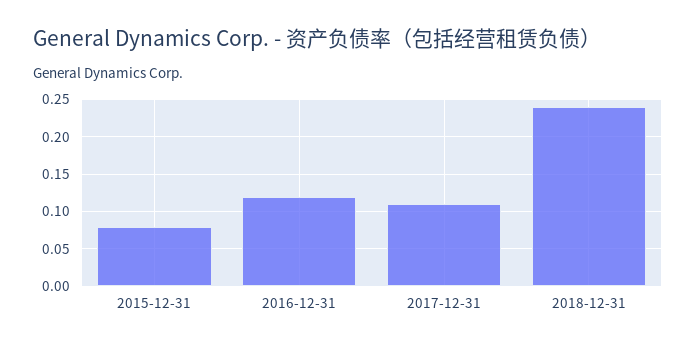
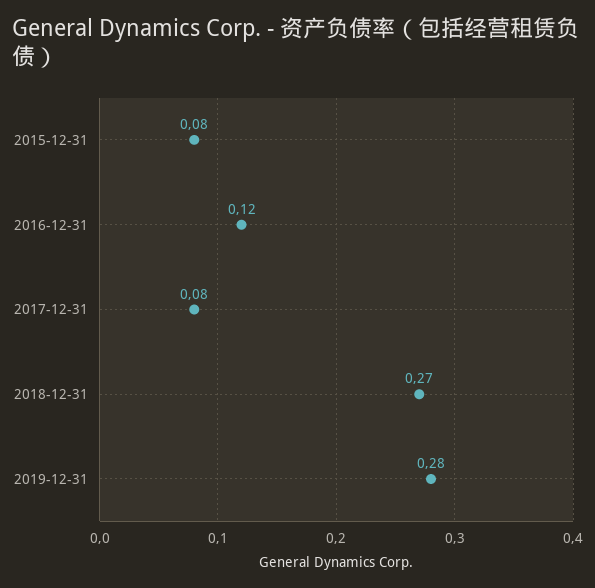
2017-12-31: 0.11 -> 0.08
2018-12-31: 0.24 -> 0.27
2019-12-31: none -> 0.28

